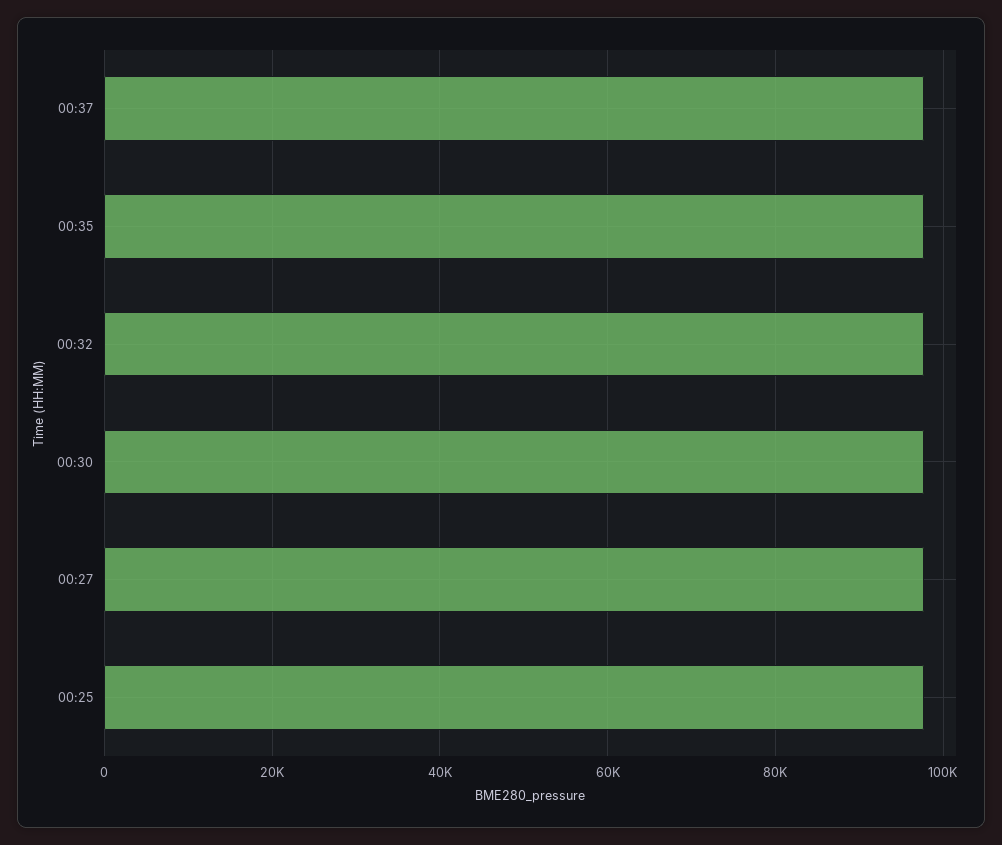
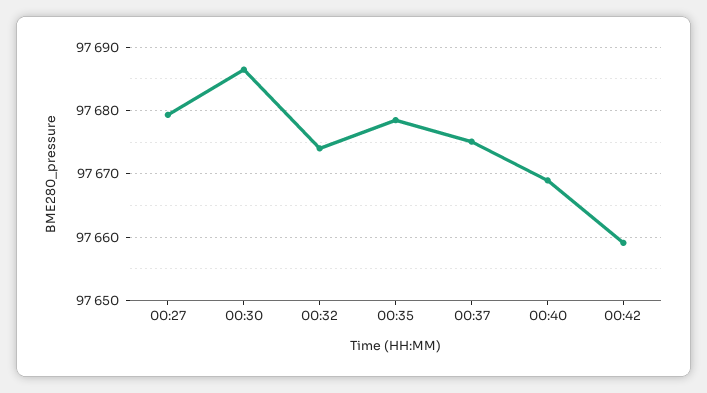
00:25: 98000 -> none
00:40: none -> 97669
00:42: none -> 97659

